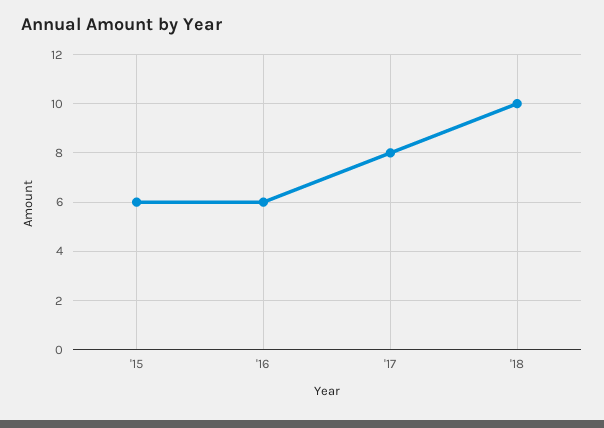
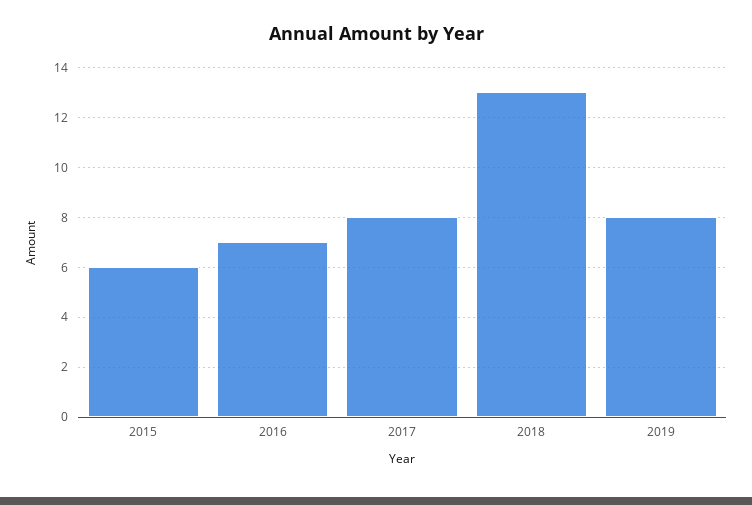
'16: 6 -> 7
'18: 10 -> 13
2019: none -> 8

